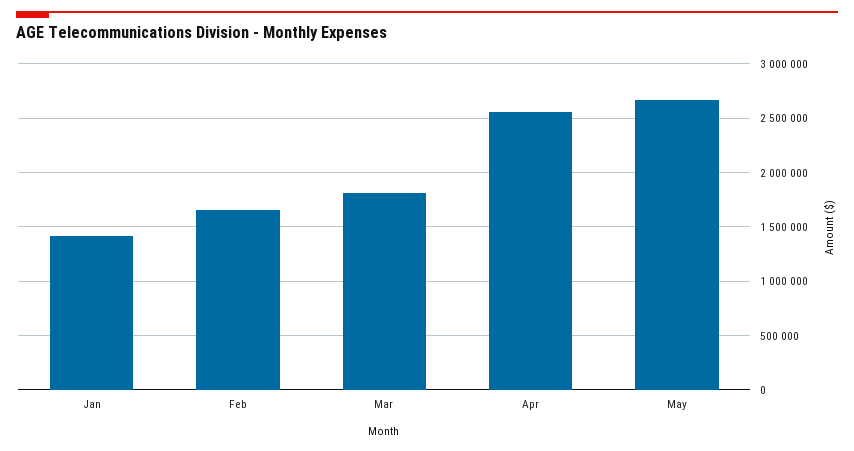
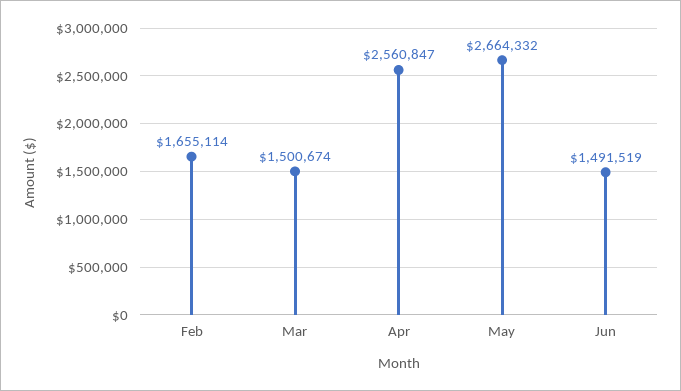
Jan: 1400000 -> none
Mar: 1800000 -> 1500674
Jun: none -> 1491519

